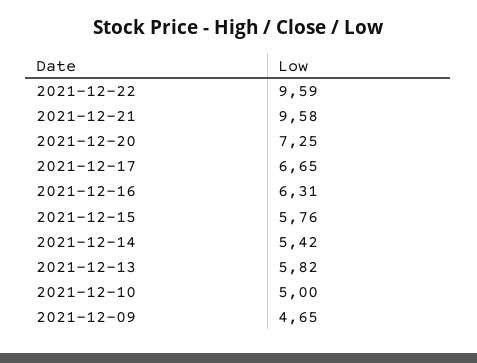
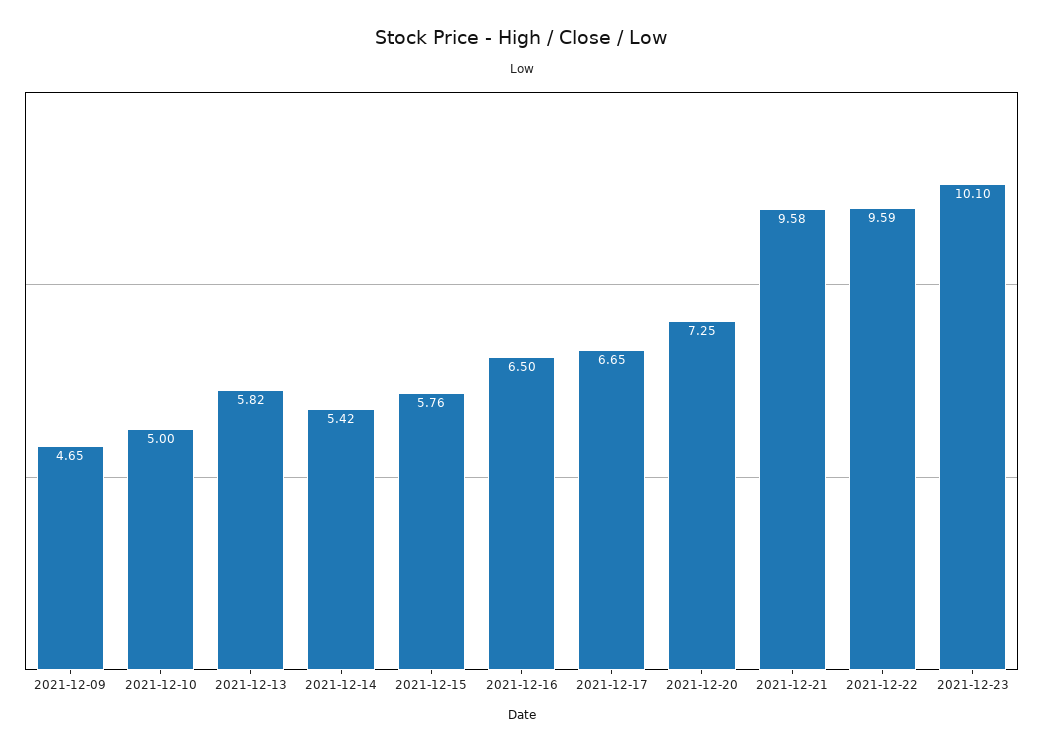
2021-12-16: 6.31 -> 6.5
2021-12-23: none -> 10.1

